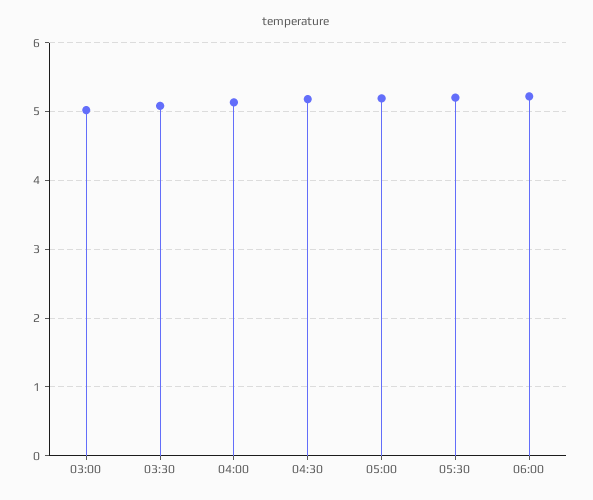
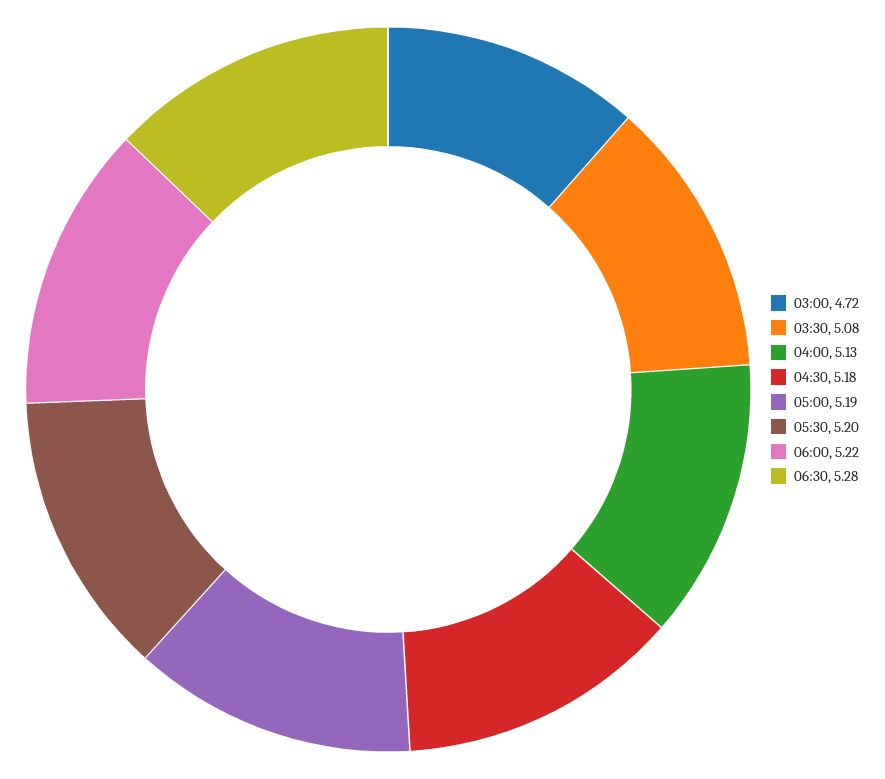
03:00: 5 -> 4.72
06:30: none -> 5.28

